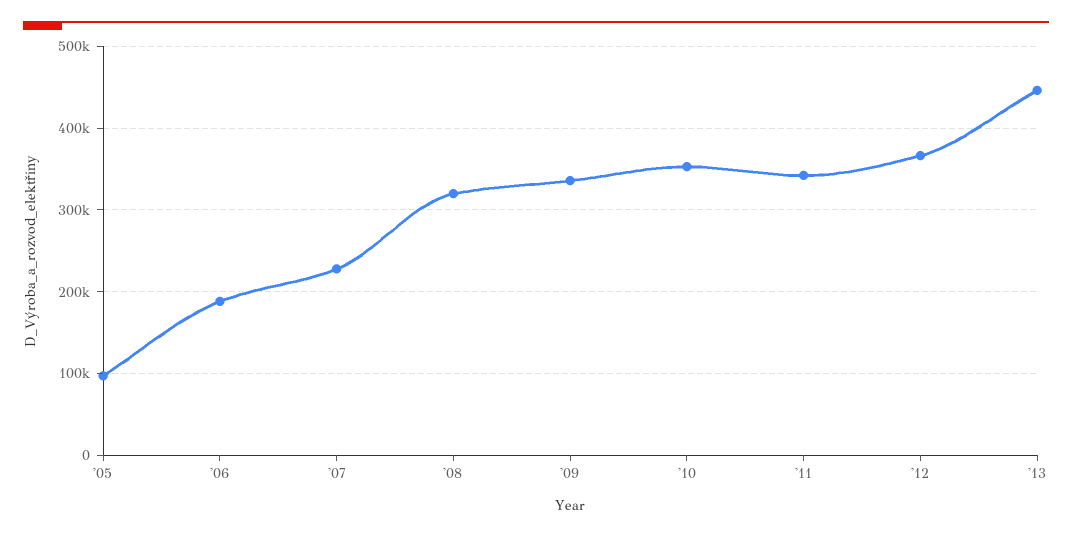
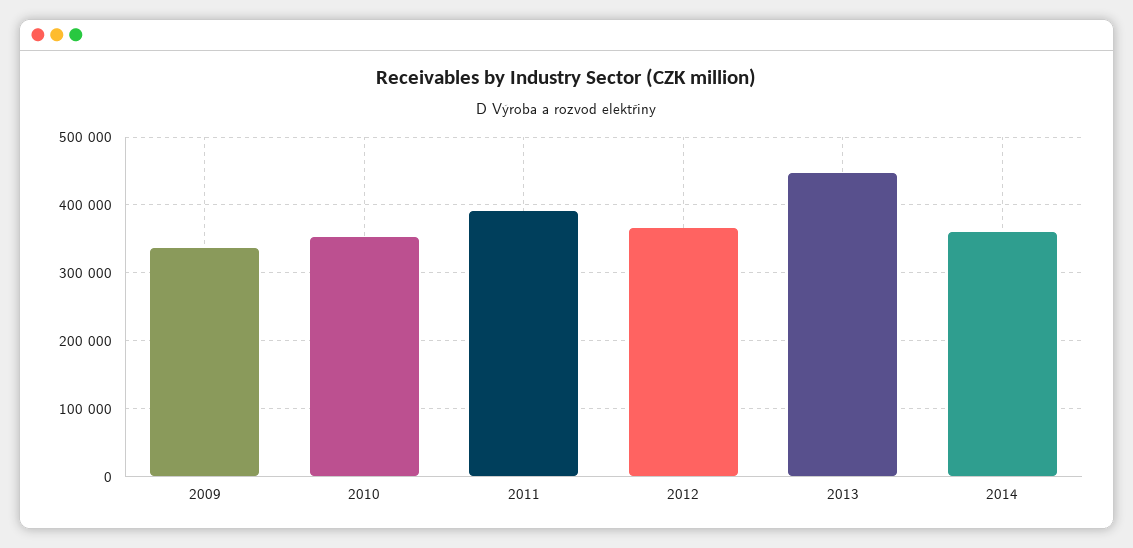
'05: 100000 -> none
'06: 190000 -> none
'07: 230000 -> none
'08: 320000 -> none
'11: 340000 -> 390000
2014: none -> 360000

